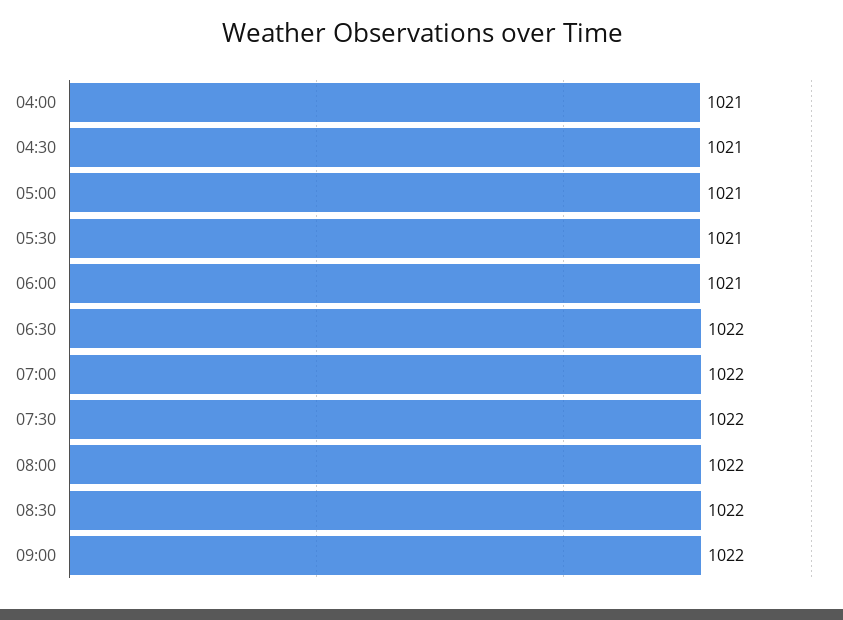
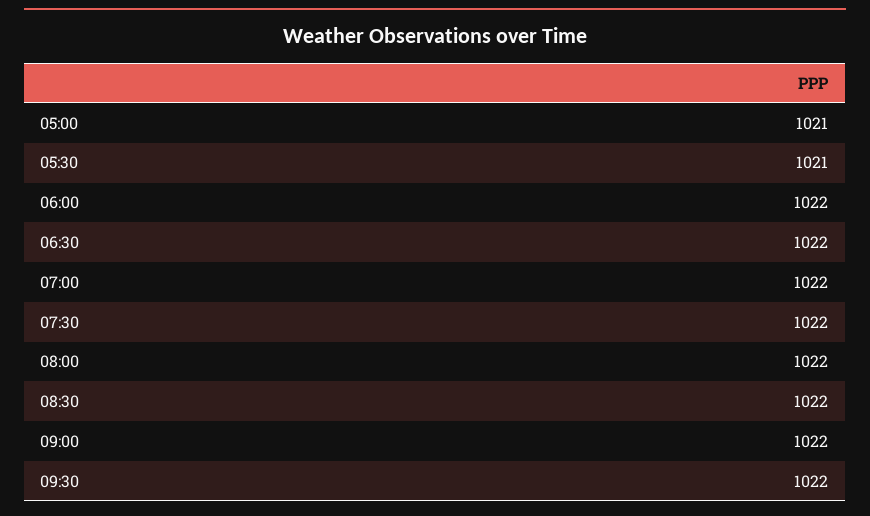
04:00: 1021 -> none
04:30: 1021 -> none
06:00: 1021 -> 1022
09:30: none -> 1022

